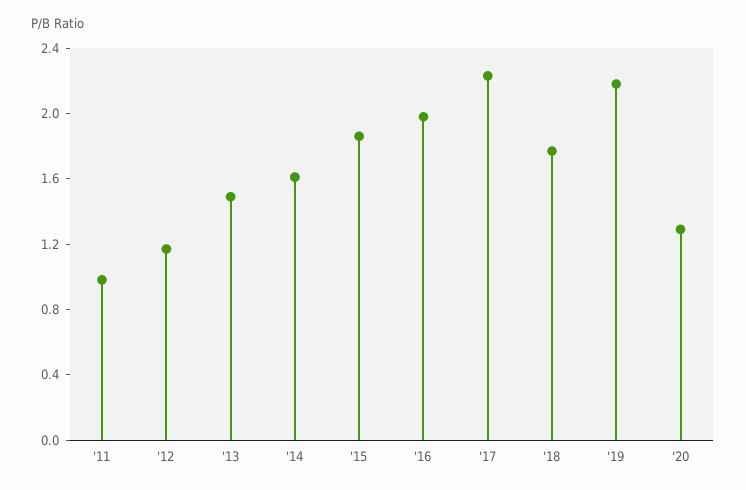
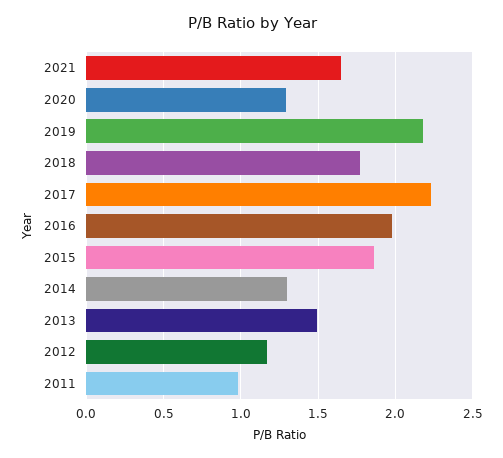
'14: 1.6 -> 1.3
2021: none -> 1.65

